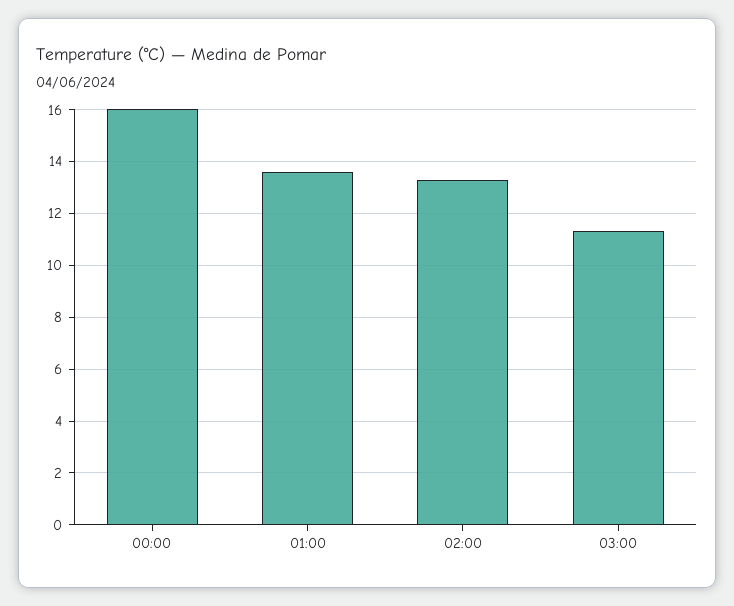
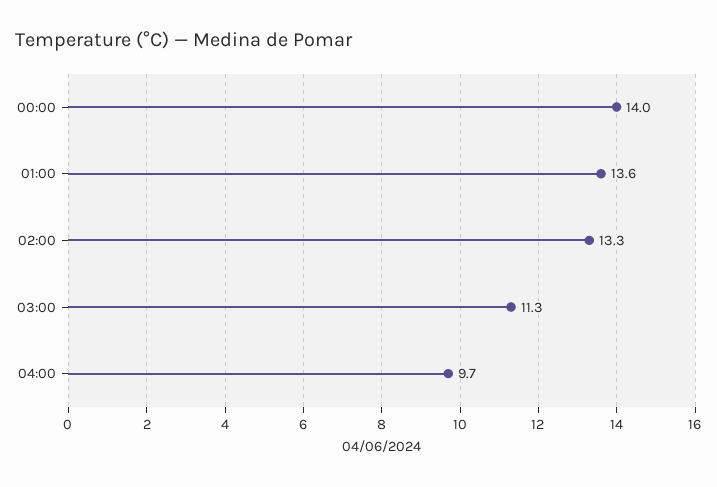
00:00: 16 -> 14
04:00: none -> 9.7

